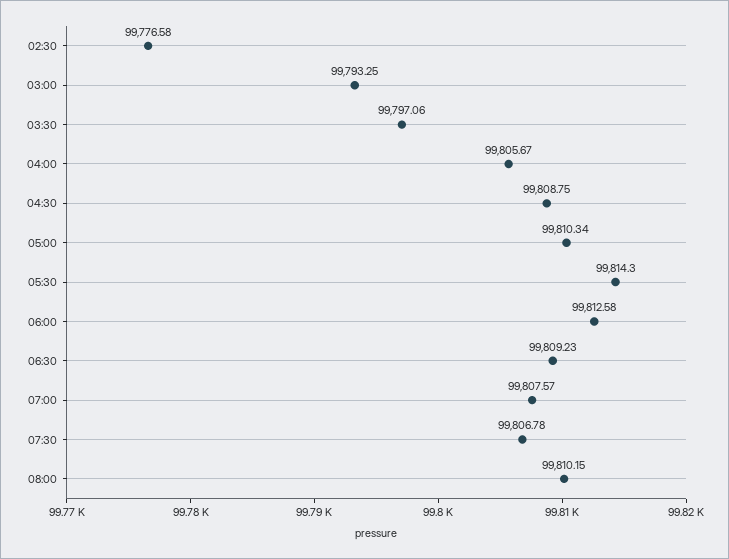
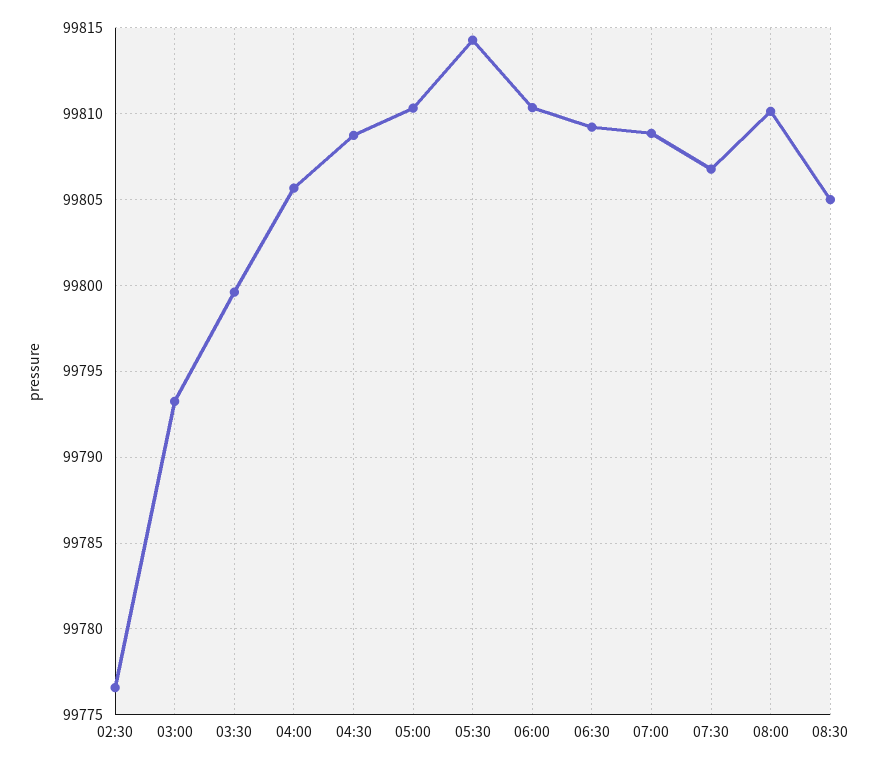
03:30: 99797.06 -> 99799.5
06:00: 99812.58 -> 99810.5
07:00: 99807.57 -> 99809
08:30: none -> 99805

